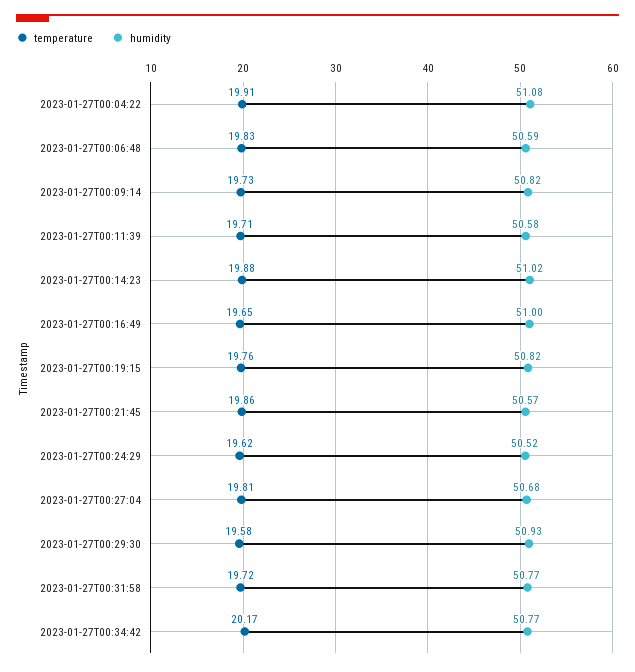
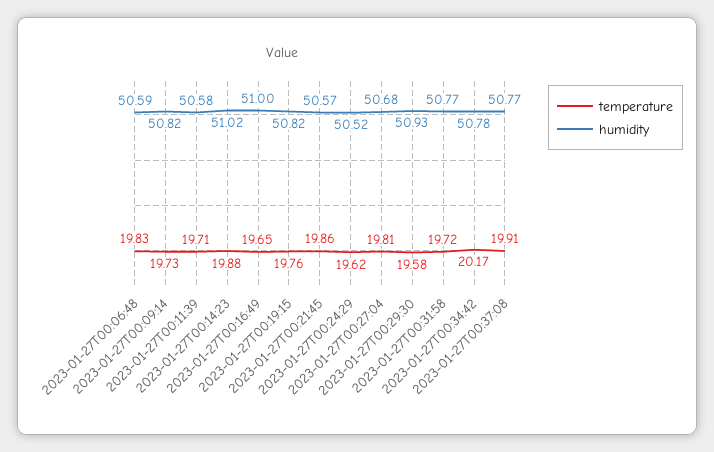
temperature, 2023-01-27T00:04:22: 19.91 -> none
humidity, 2023-01-27T00:04:22: 51.08 -> none
humidity, 2023-01-27T00:34:42: 50.77 -> 50.78
temperature, 2023-01-27T00:37:08: none -> 19.91
humidity, 2023-01-27T00:37:08: none -> 50.77

